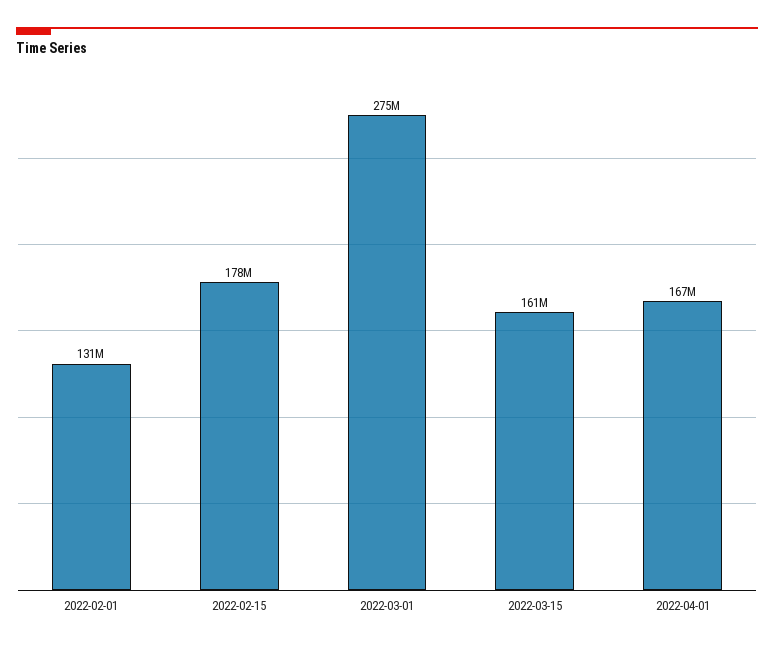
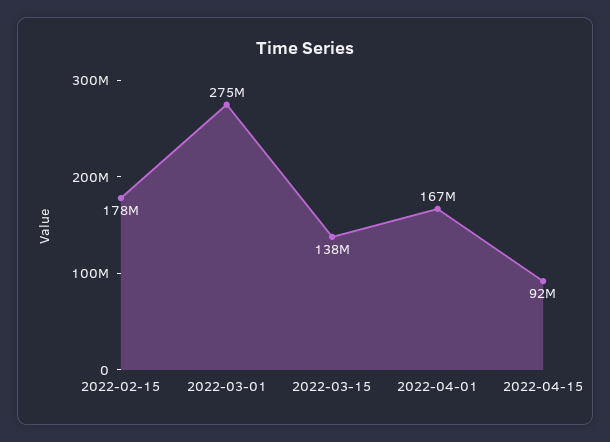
2022-02-01: 131000000 -> none
2022-03-15: 161000000 -> 138000000
2022-04-15: none -> 92000000

